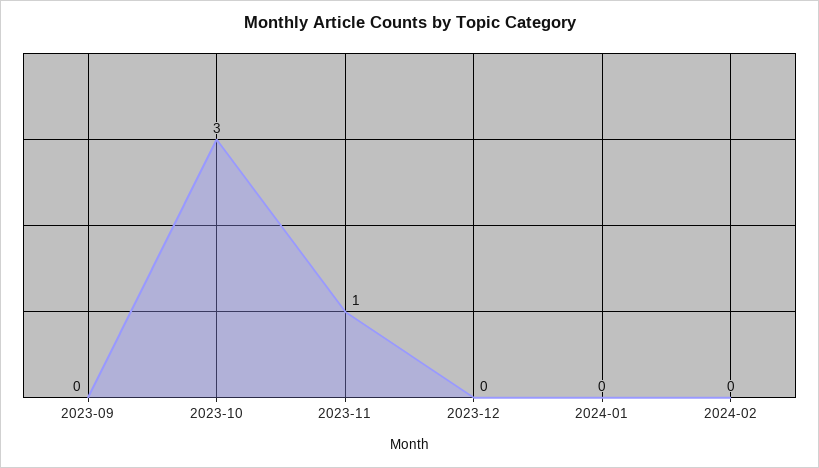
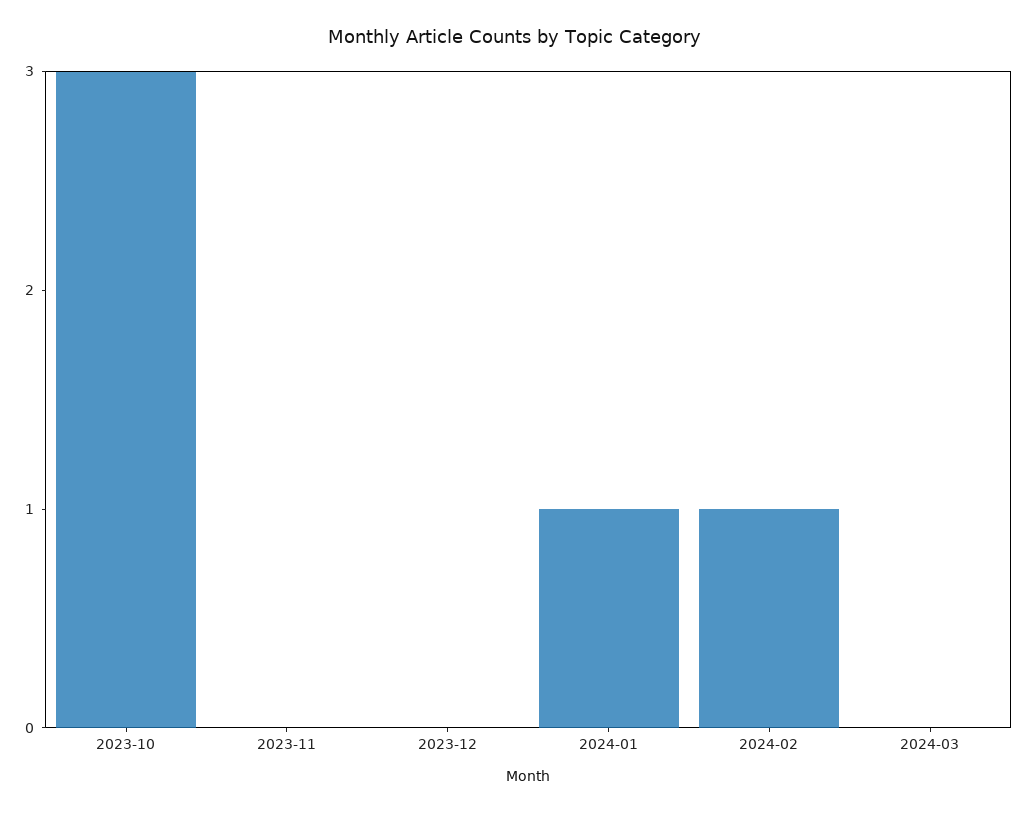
2023-09: 0 -> none
2023-11: 1 -> 0
2024-01: 0 -> 1
2024-02: 0 -> 1
2024-03: none -> 0

